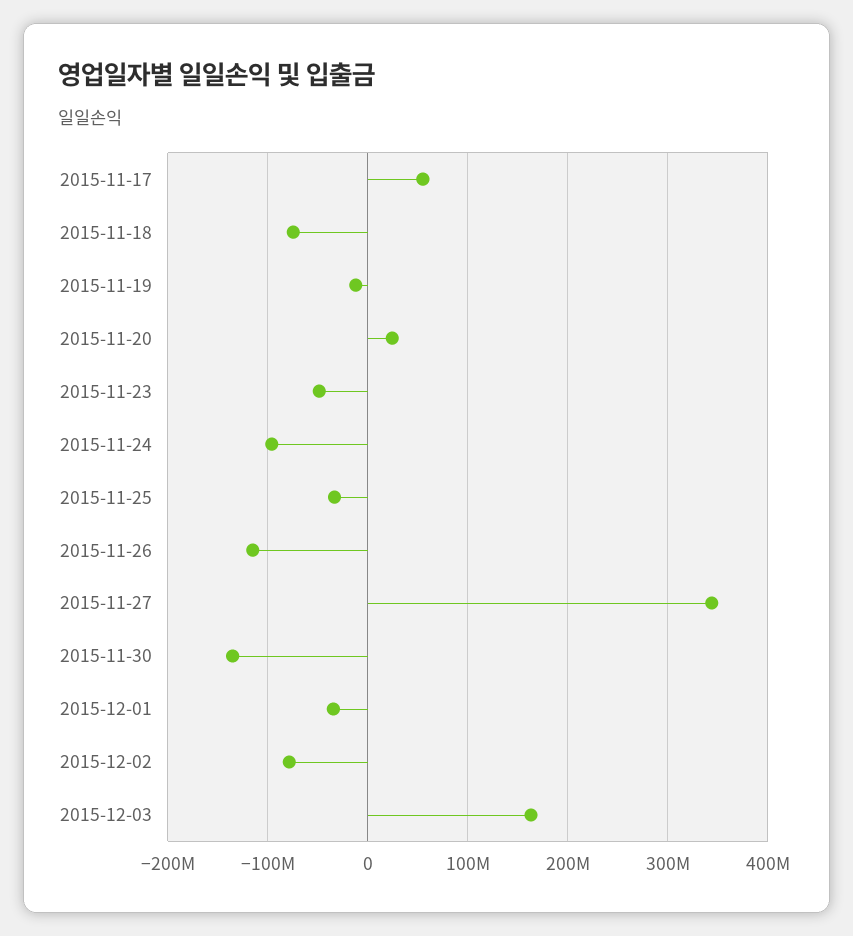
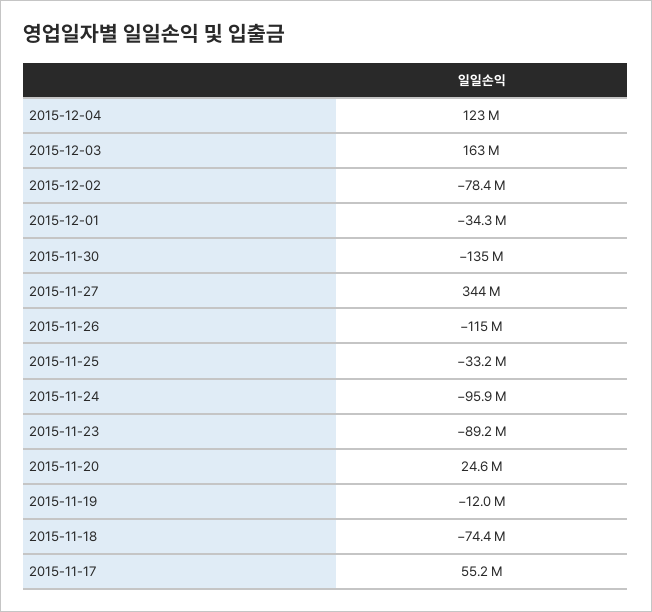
2015-11-23: -50000000 -> -89200000
2015-12-04: none -> 123000000

